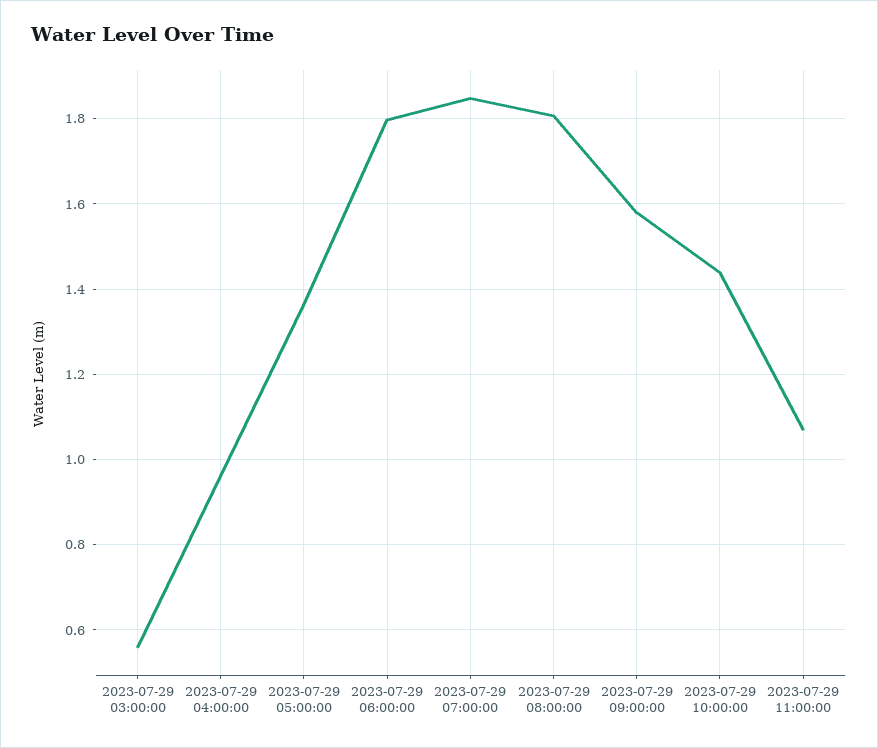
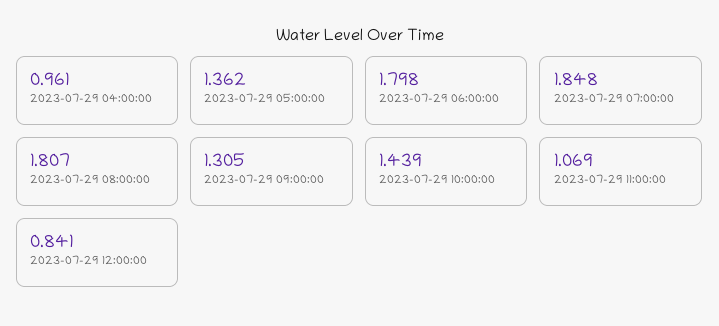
2023-07-29 03:00:00: 0.56 -> none
2023-07-29 09:00:00: 1.58 -> 1.305
2023-07-29 12:00:00: none -> 0.841

